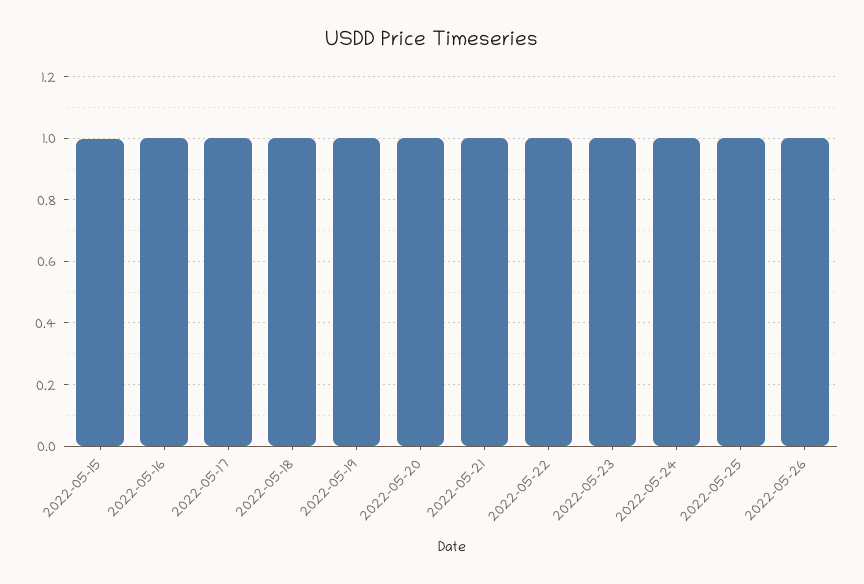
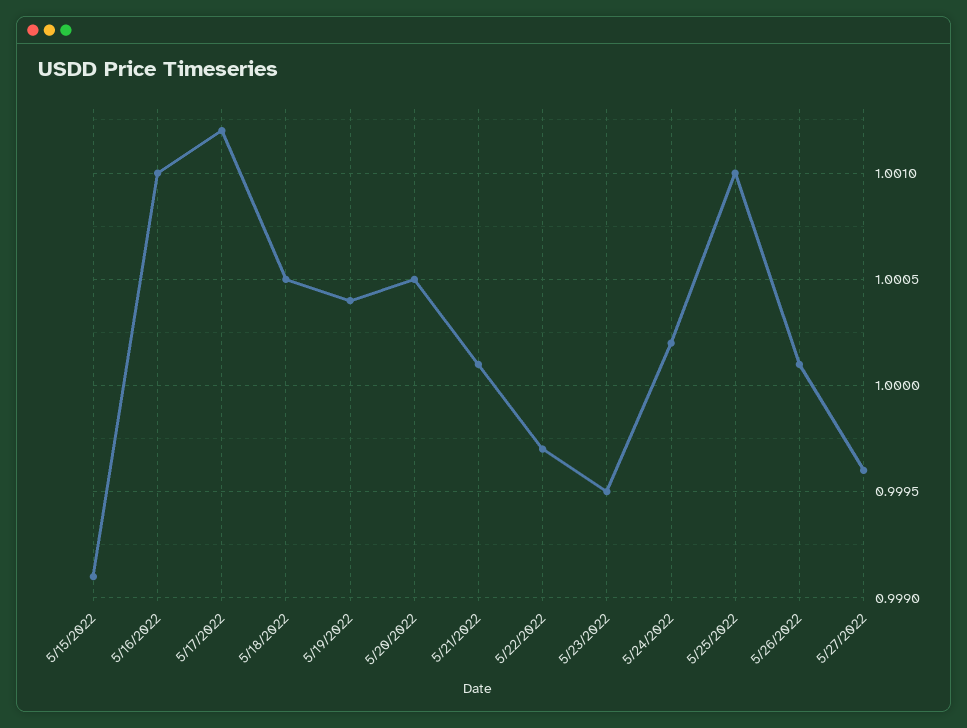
5/27/2022: none -> 0.9996

